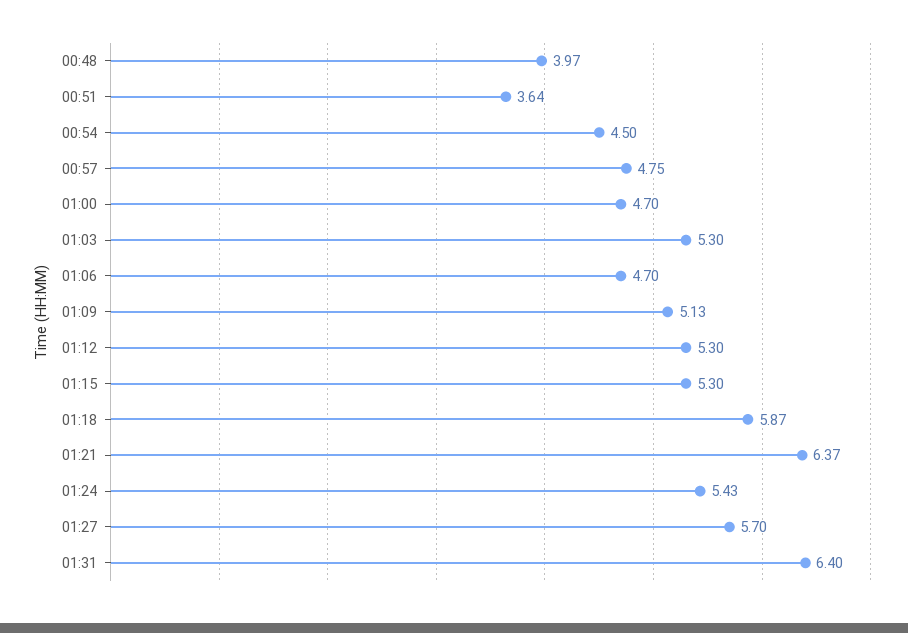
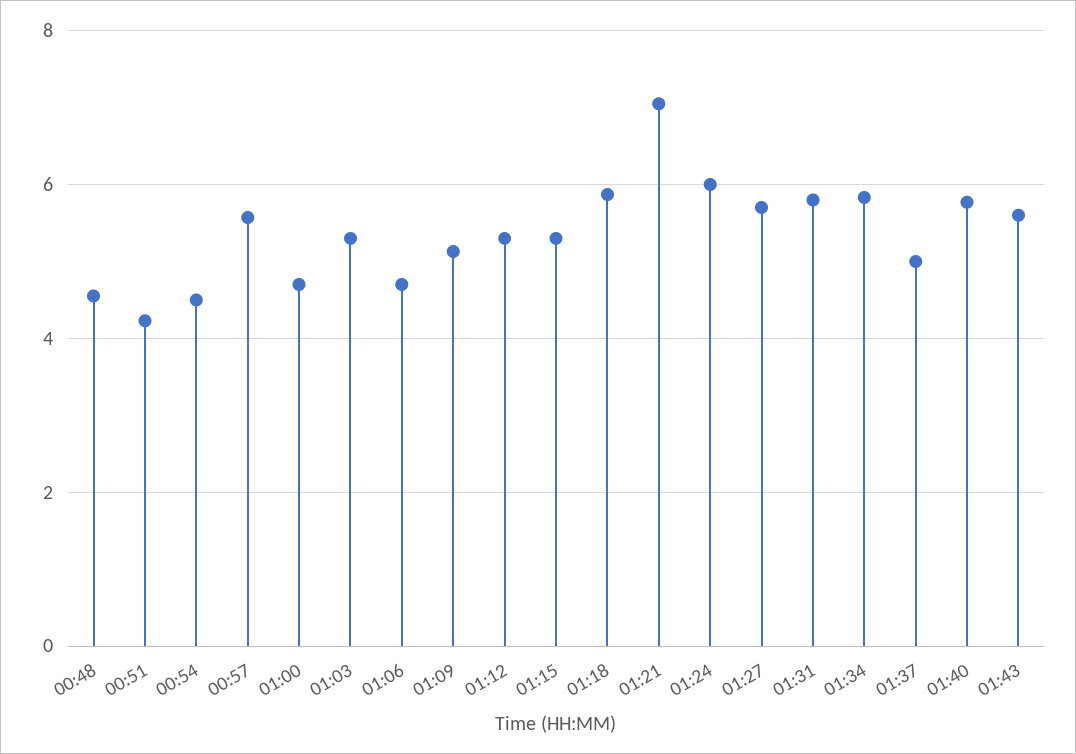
00:48: 3.97 -> 4.6
00:51: 3.64 -> 4.2
00:57: 4.75 -> 5.6
01:21: 6.37 -> 7
01:24: 5.43 -> 6
01:31: 6.4 -> 5.8
01:34: none -> 5.8
01:37: none -> 5
01:40: none -> 5.8
01:43: none -> 5.6

